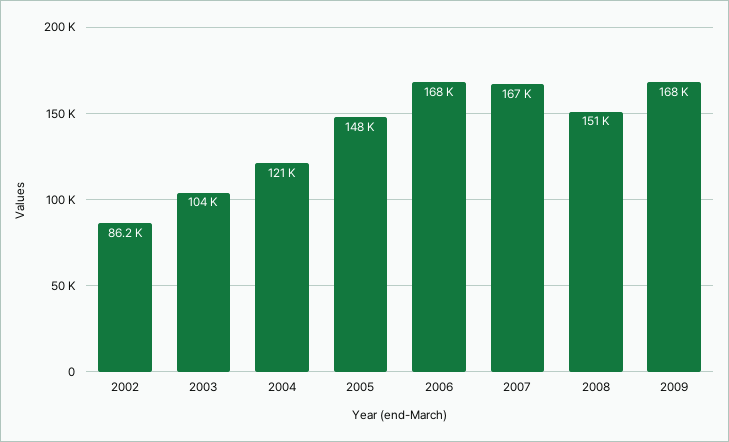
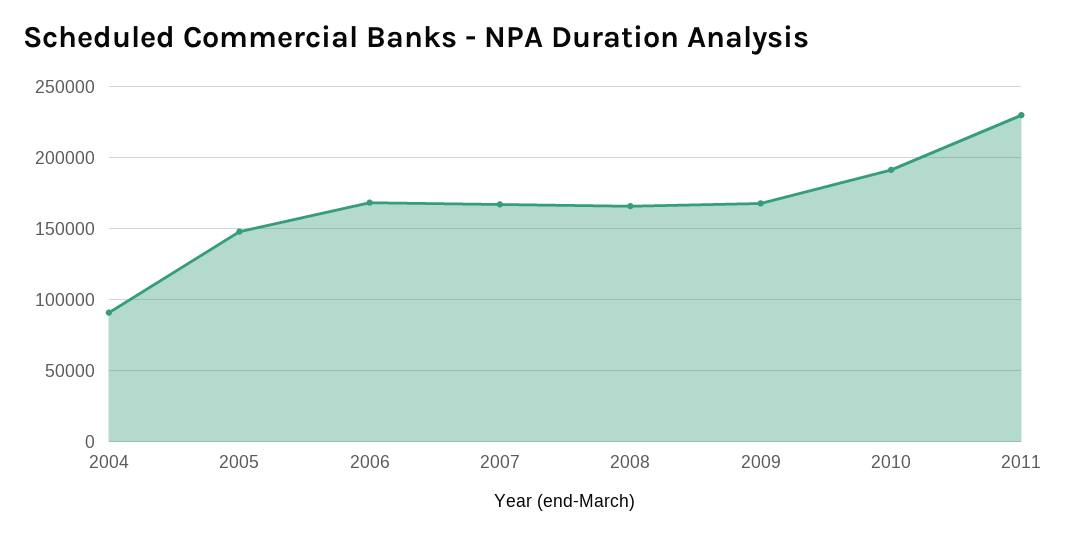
2002: 86200 -> none
2003: 104000 -> none
2004: 121000 -> 90000
2008: 151000 -> 165000
2010: none -> 190000
2011: none -> 230000

